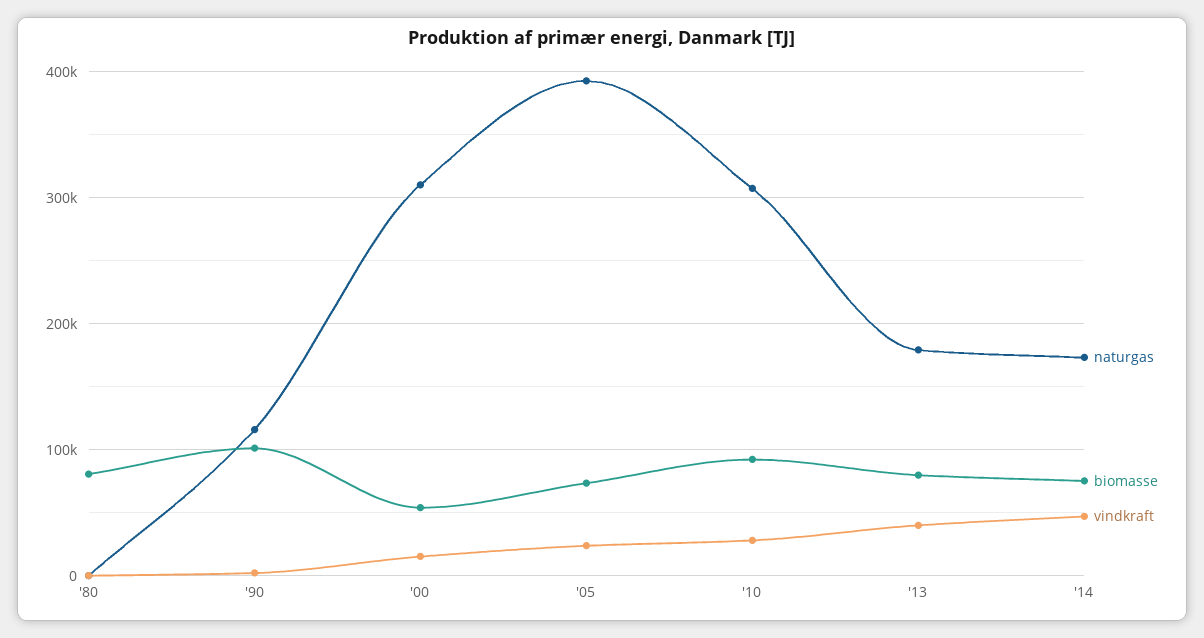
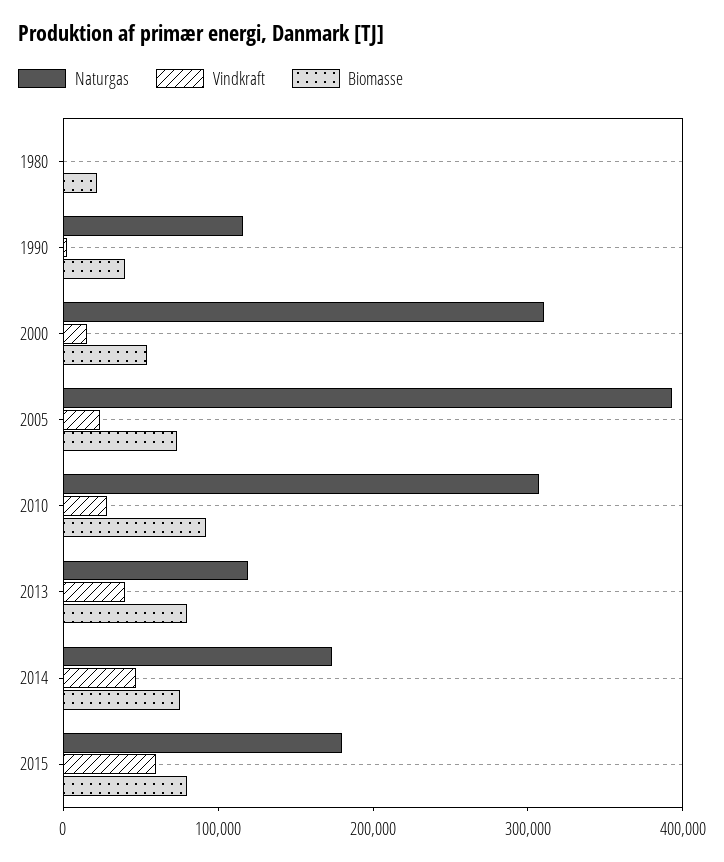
biomasse, '80: 80000 -> 20000
biomasse, '90: 100000 -> 40000
naturgas, '13: 180000 -> 120000
naturgas, 2015: none -> 180000
vindkraft, 2015: none -> 60000
biomasse, 2015: none -> 80000

